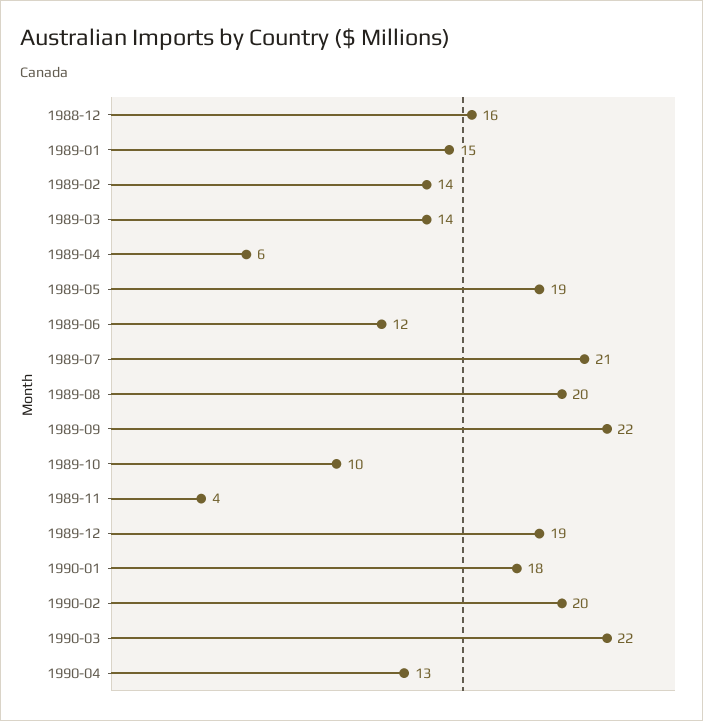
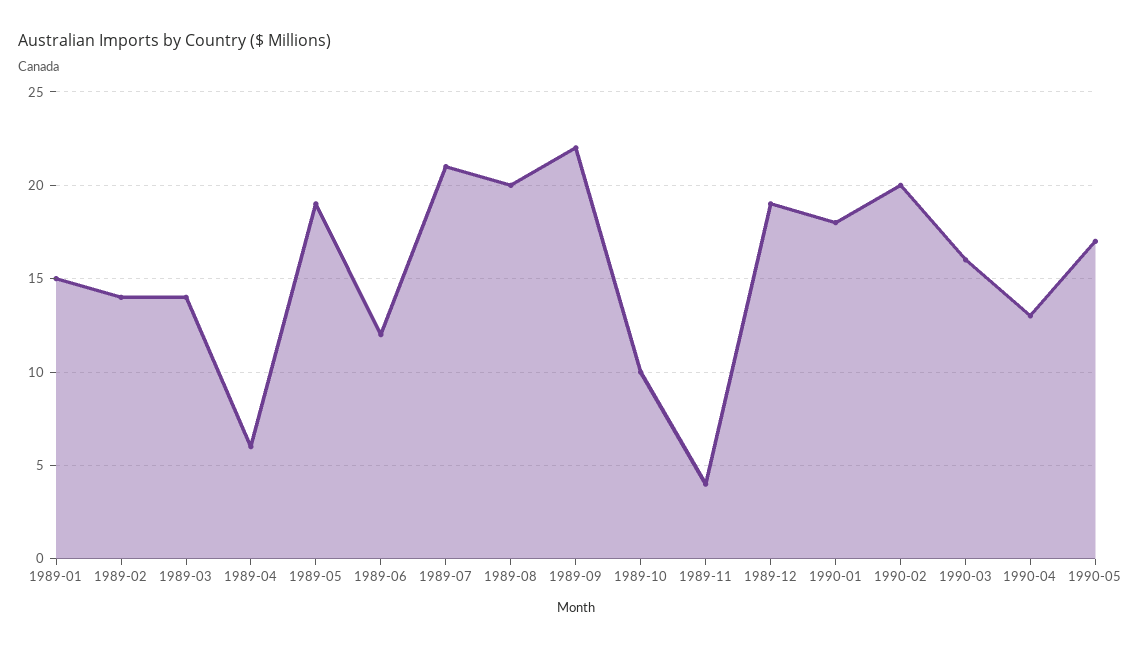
1988-12: 16 -> none
1990-03: 22 -> 16
1990-05: none -> 17

